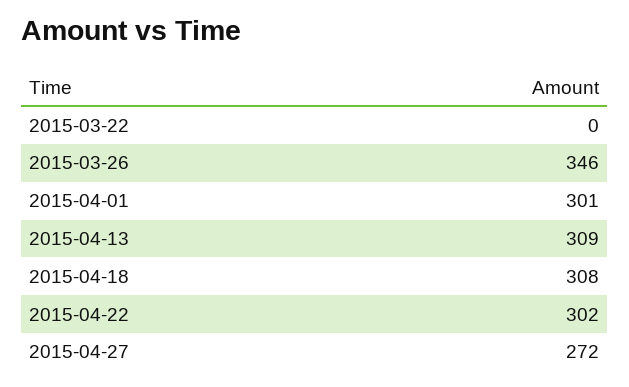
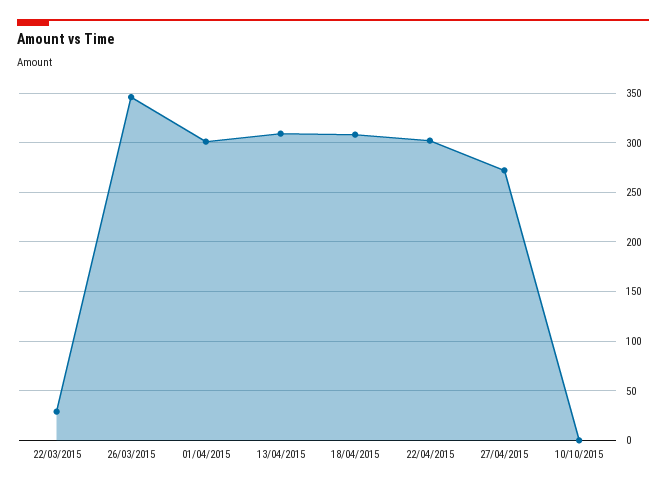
2015-03-22: 0 -> 30
10/10/2015: none -> 0

